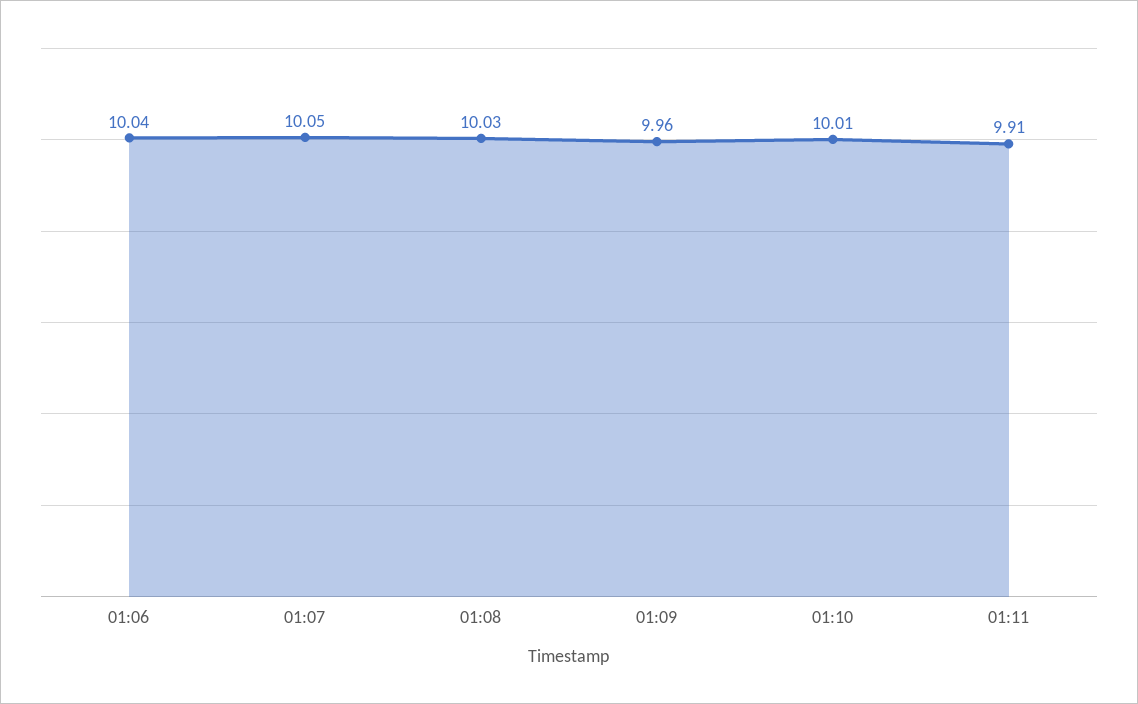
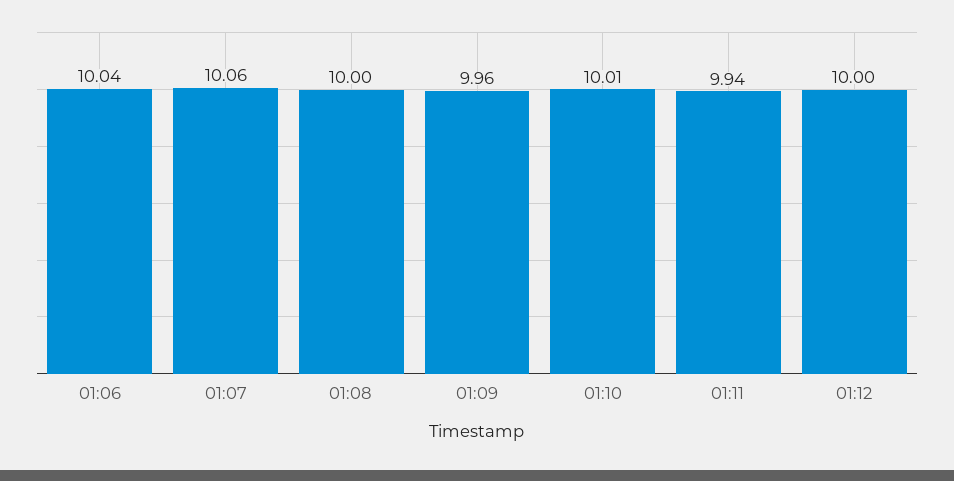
01:07: 10.05 -> 10.06
01:08: 10.03 -> 10
01:11: 9.91 -> 9.94
01:12: none -> 10

